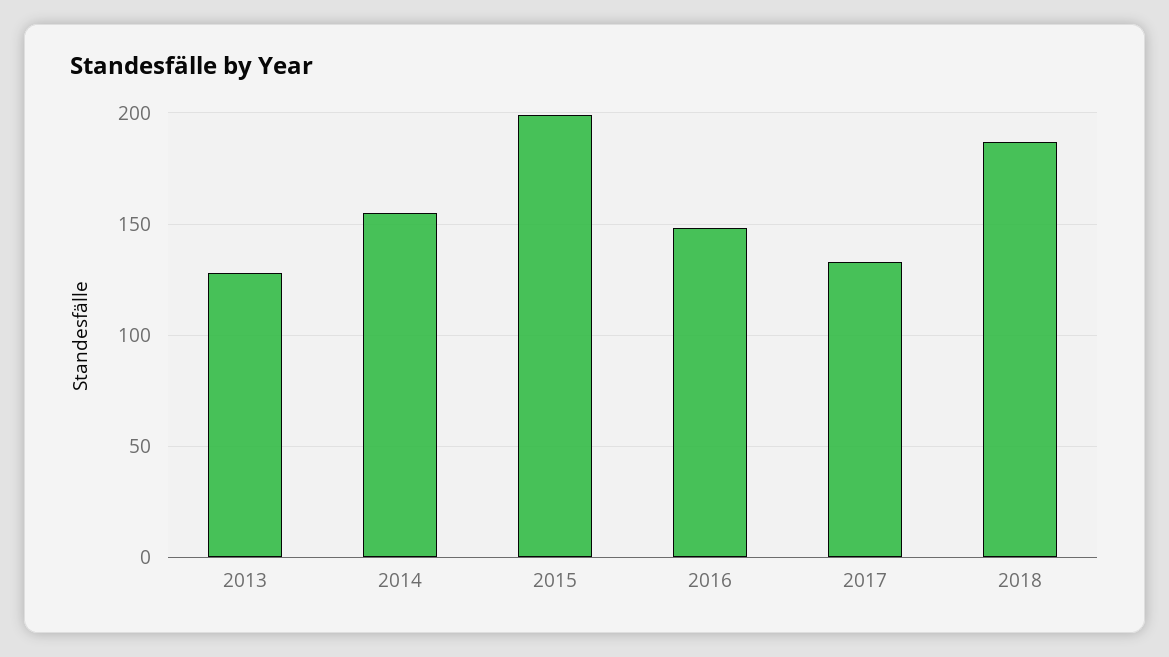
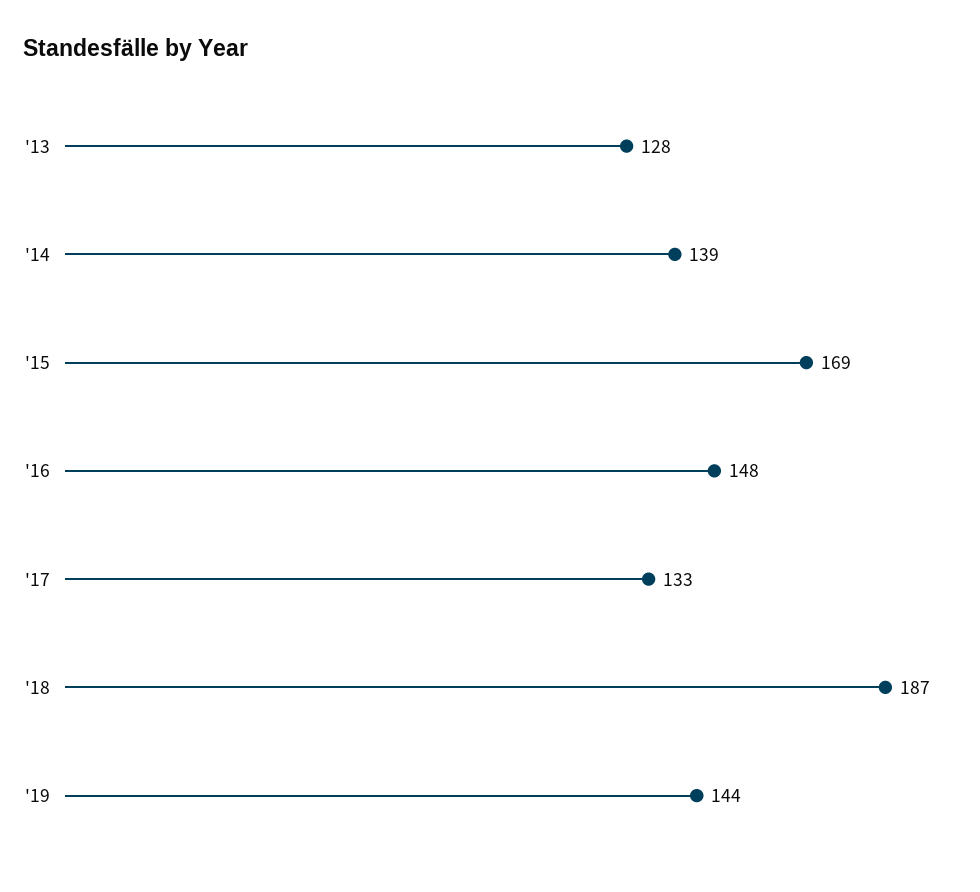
2014: 155 -> 139
2015: 200 -> 169
'19: none -> 144

